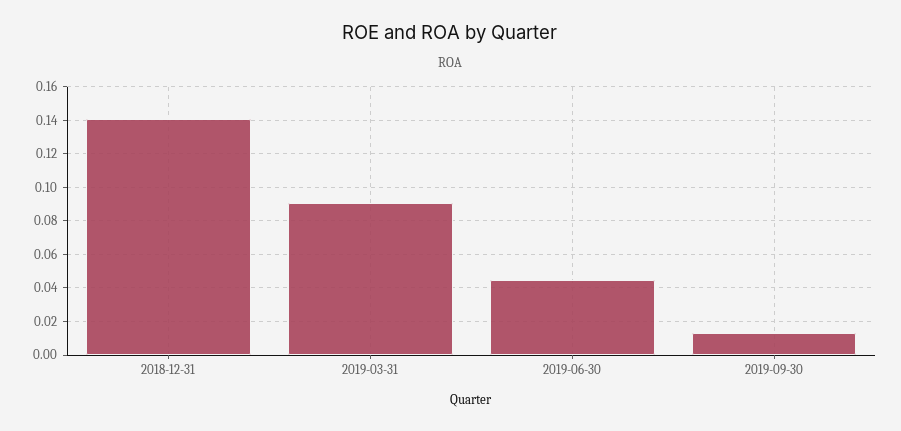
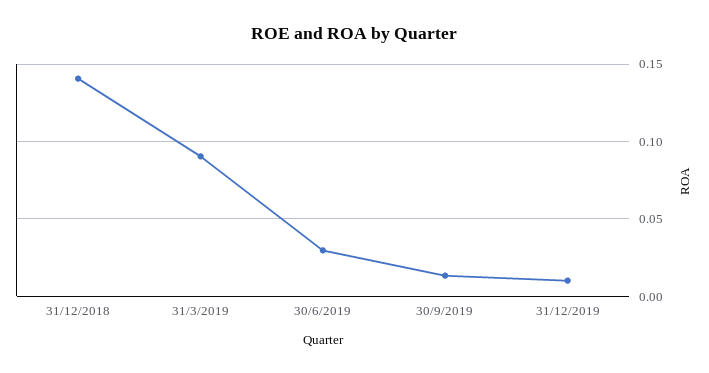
2019-06-30: 0.045 -> 0.03
31/12/2019: none -> 0.01

